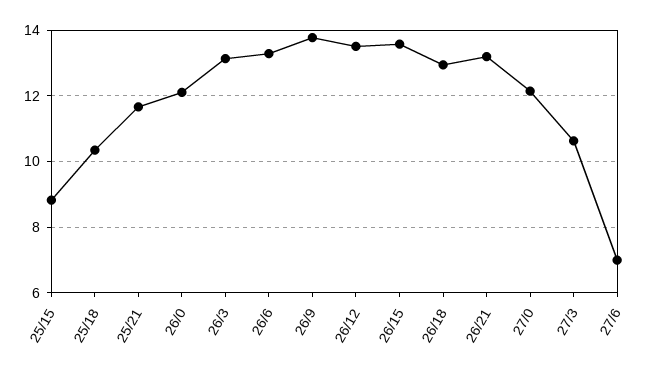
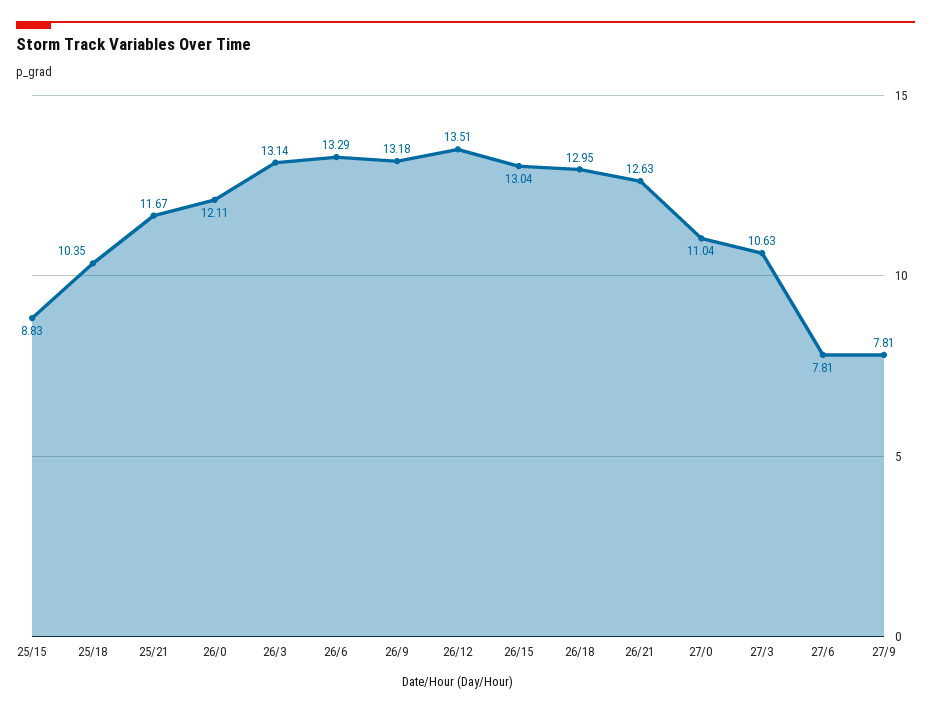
26/9: 13.8 -> 13.18
26/15: 13.6 -> 13.04
26/21: 13.2 -> 12.63
27/0: 12.2 -> 11.04
27/6: 7 -> 7.81
27/9: none -> 7.81

